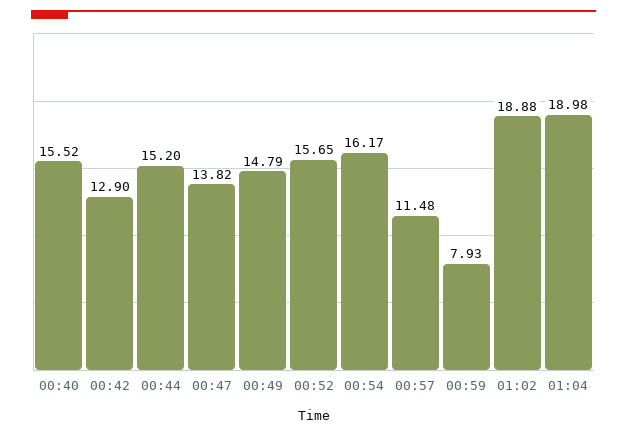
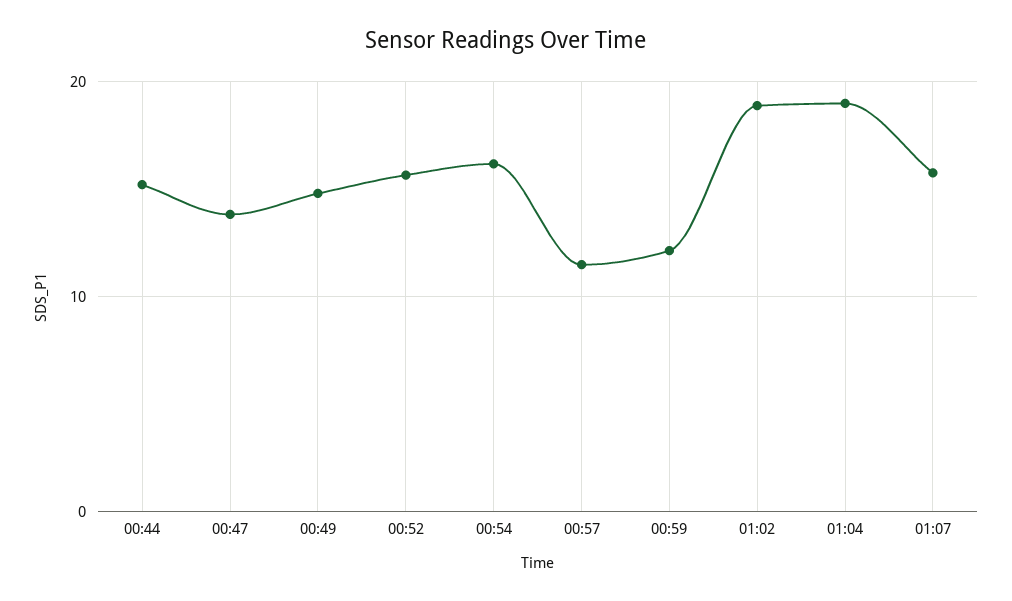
00:40: 15.52 -> none
00:42: 12.9 -> none
00:59: 7.93 -> 12
01:07: none -> 16

